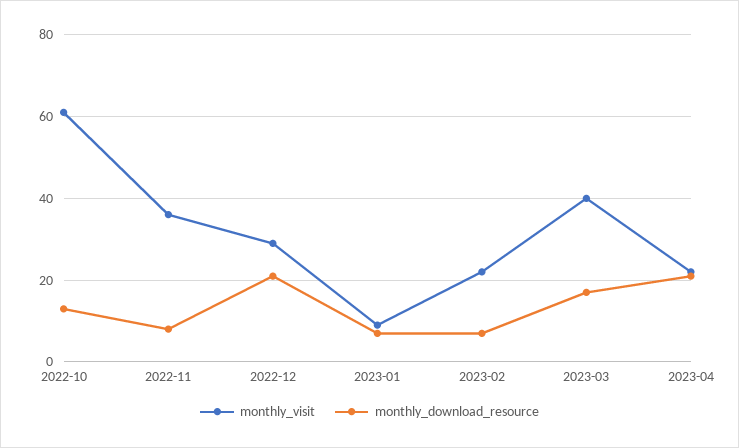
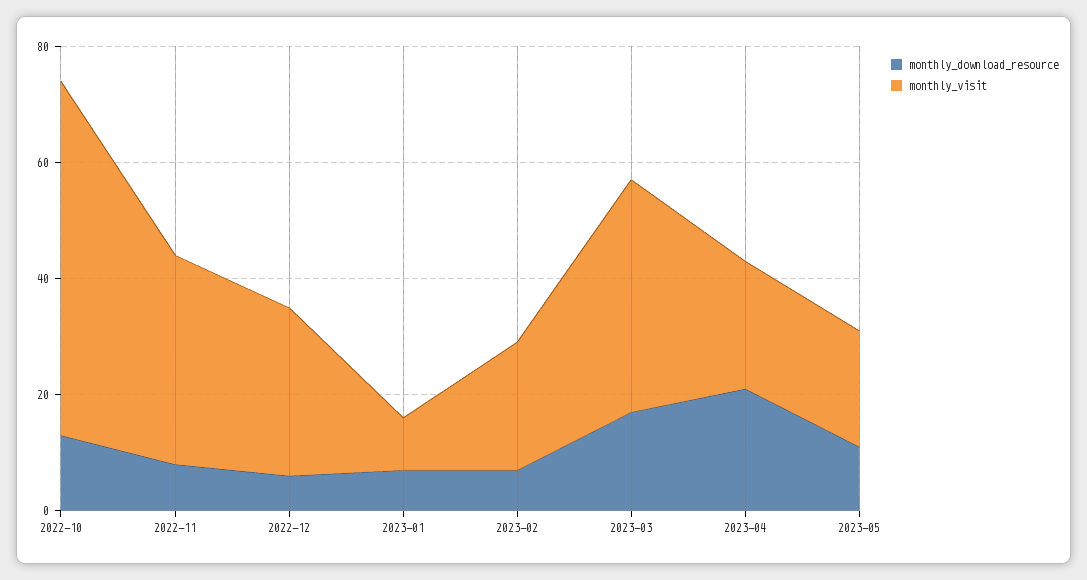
monthly_download_resource, 2022-12: 20 -> 5
monthly_download_resource, 2023-05: none -> 10
monthly_visit, 2023-05: none -> 20

